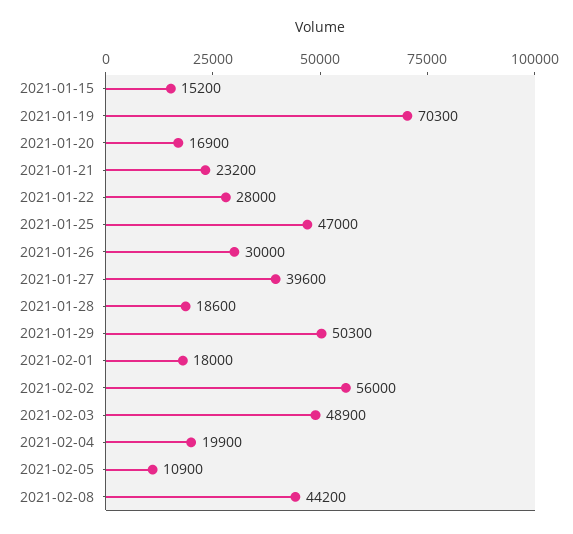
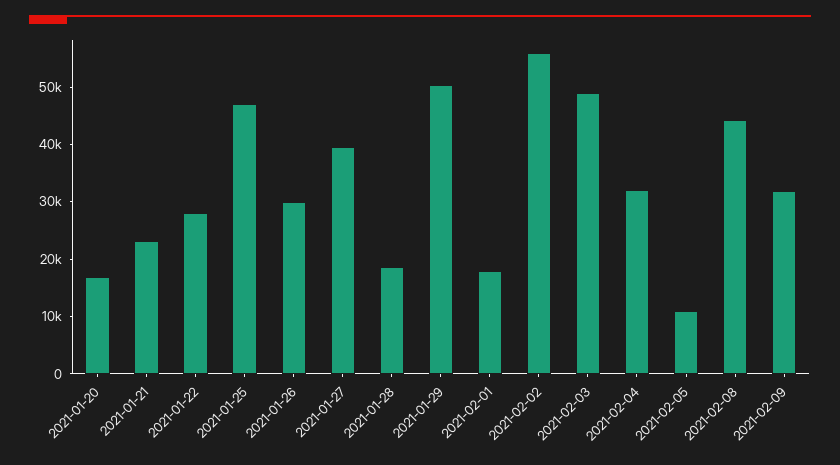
2021-01-15: 15200 -> none
2021-01-19: 70300 -> none
2021-02-04: 19900 -> 32000
2021-02-09: none -> 32000

